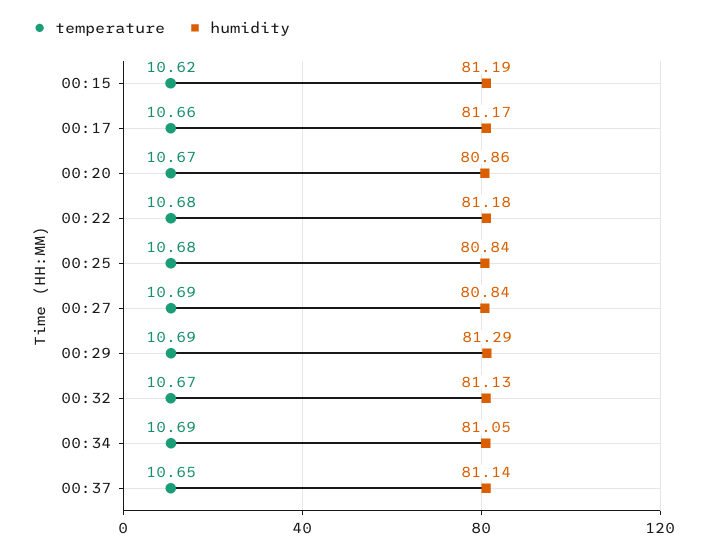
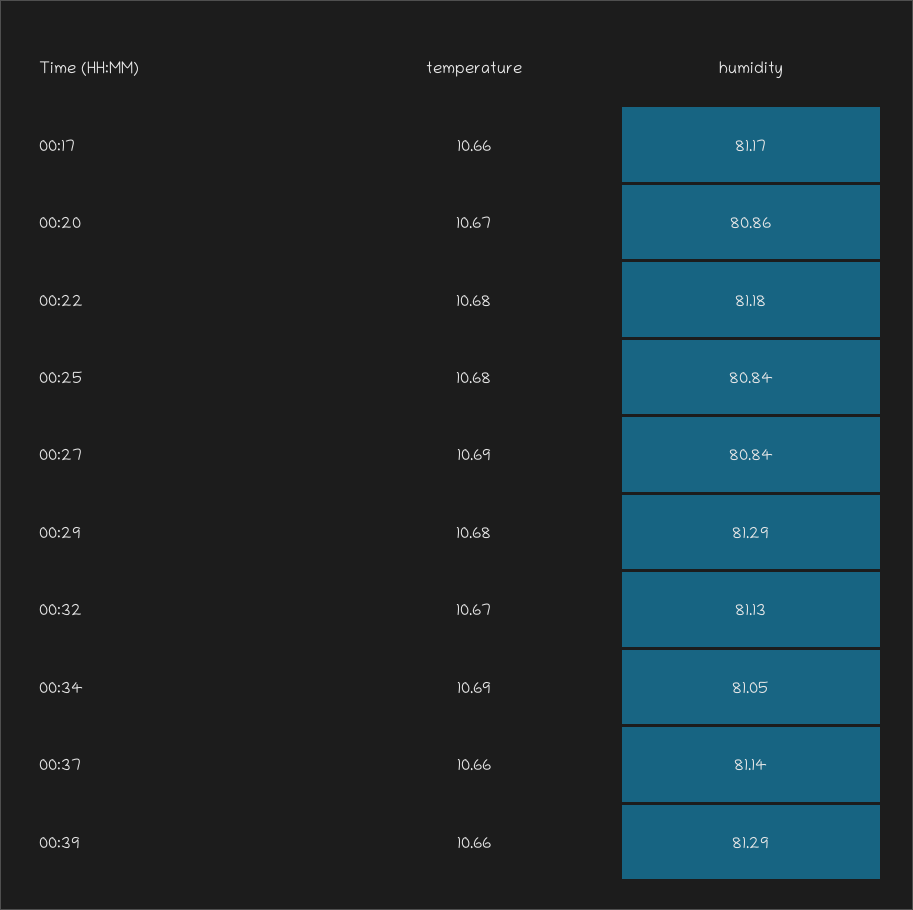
temperature, 00:15: 10.62 -> none
humidity, 00:15: 81.19 -> none
temperature, 00:29: 10.69 -> 10.68
temperature, 00:37: 10.65 -> 10.66
temperature, 00:39: none -> 10.66
humidity, 00:39: none -> 81.29

